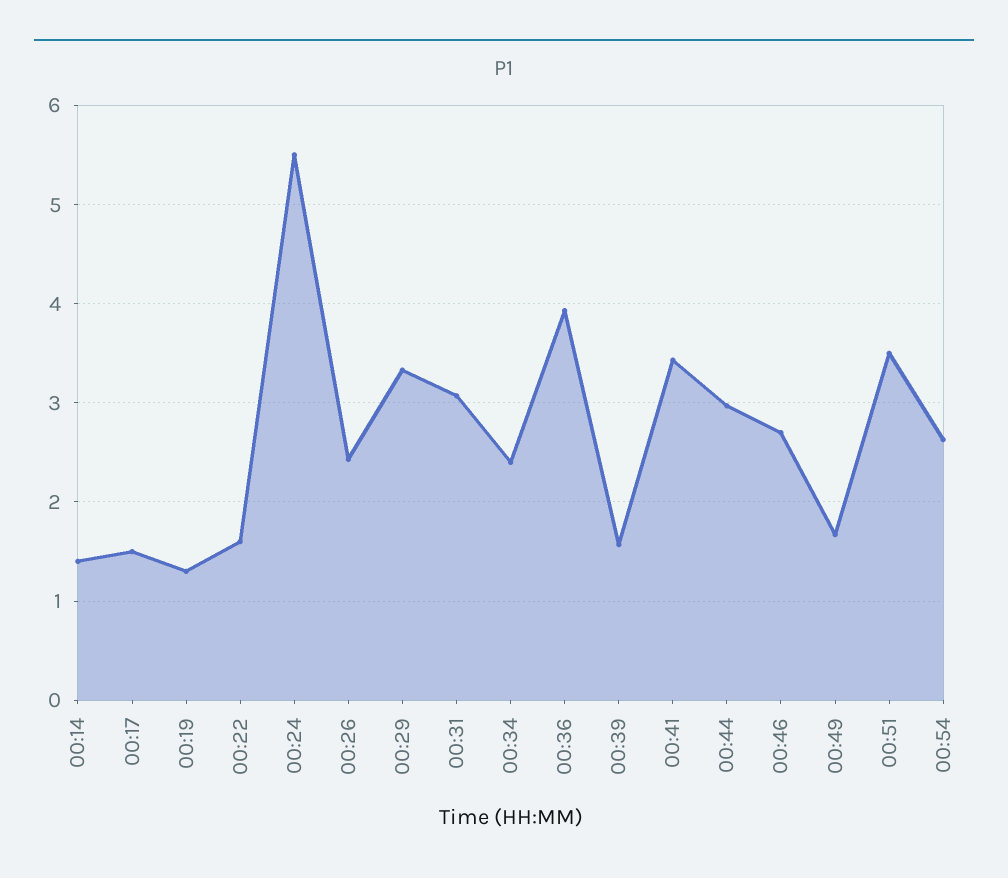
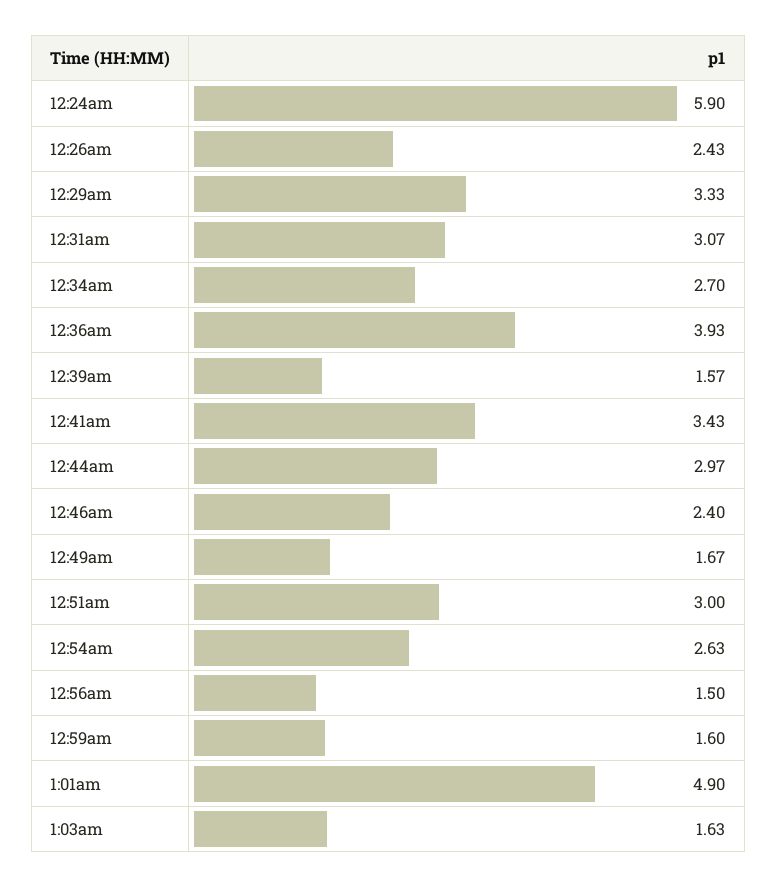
00:14: 1.4 -> none
00:17: 1.5 -> none
00:19: 1.3 -> none
00:22: 1.6 -> none
00:24: 5.5 -> 5.9
00:34: 2.4 -> 2.7
00:46: 2.7 -> 2.4
00:51: 3.5 -> 3
12:56am: none -> 1.5
12:59am: none -> 1.6
1:01am: none -> 4.9
1:03am: none -> 1.63

